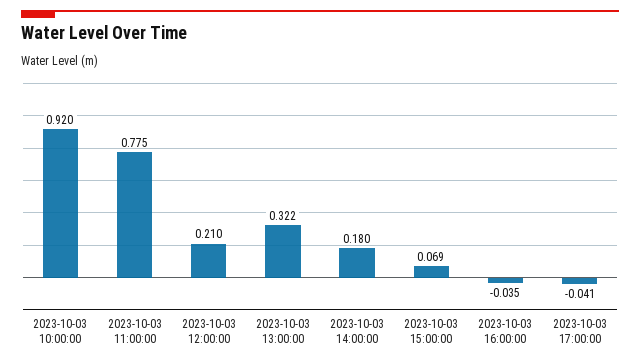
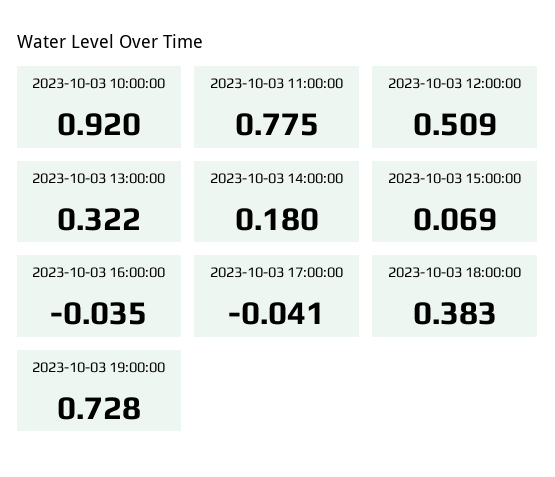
2023-10-03 12:00:00: 0.21 -> 0.509
2023-10-03 18:00:00: none -> 0.383
2023-10-03 19:00:00: none -> 0.728

